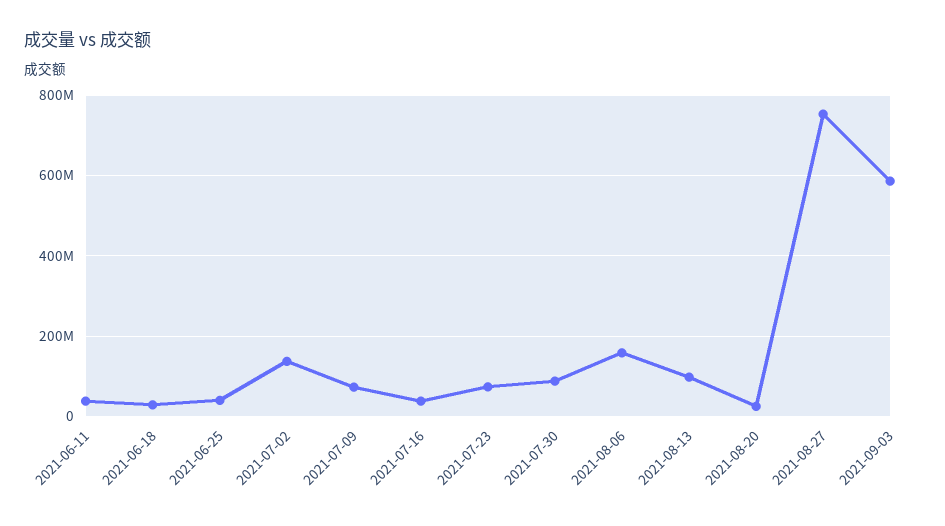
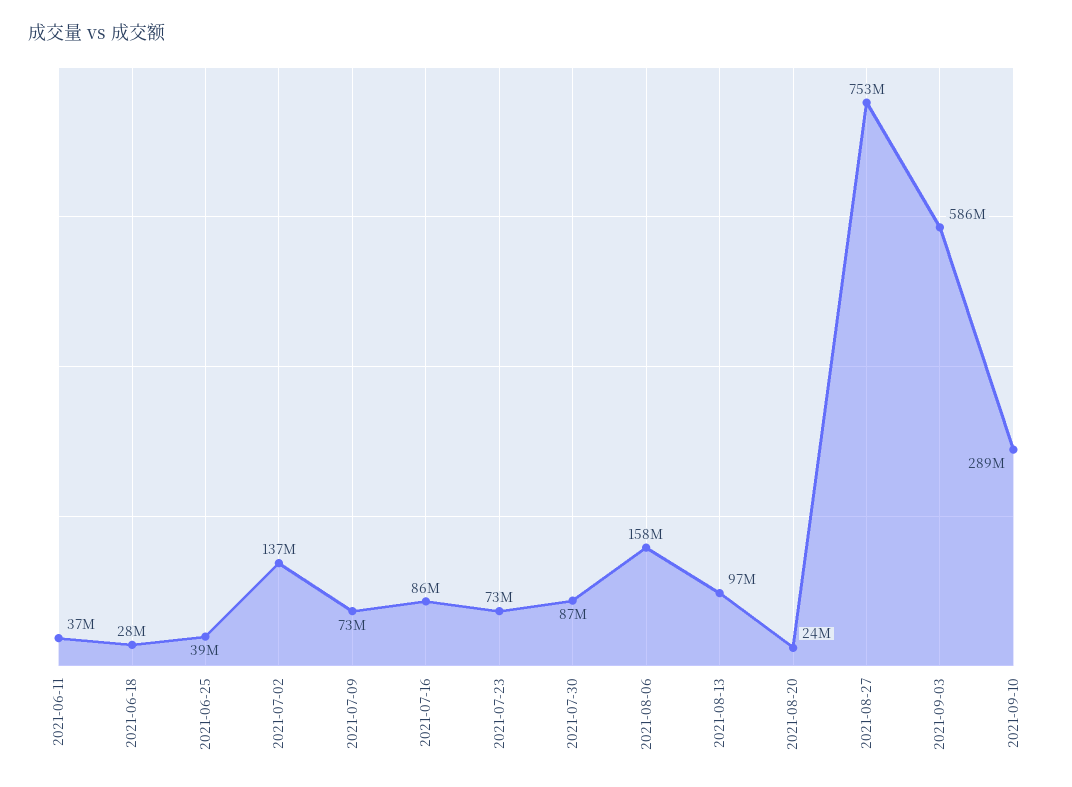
2021-07-16: 40000000 -> 86000000
2021-09-10: none -> 289000000

